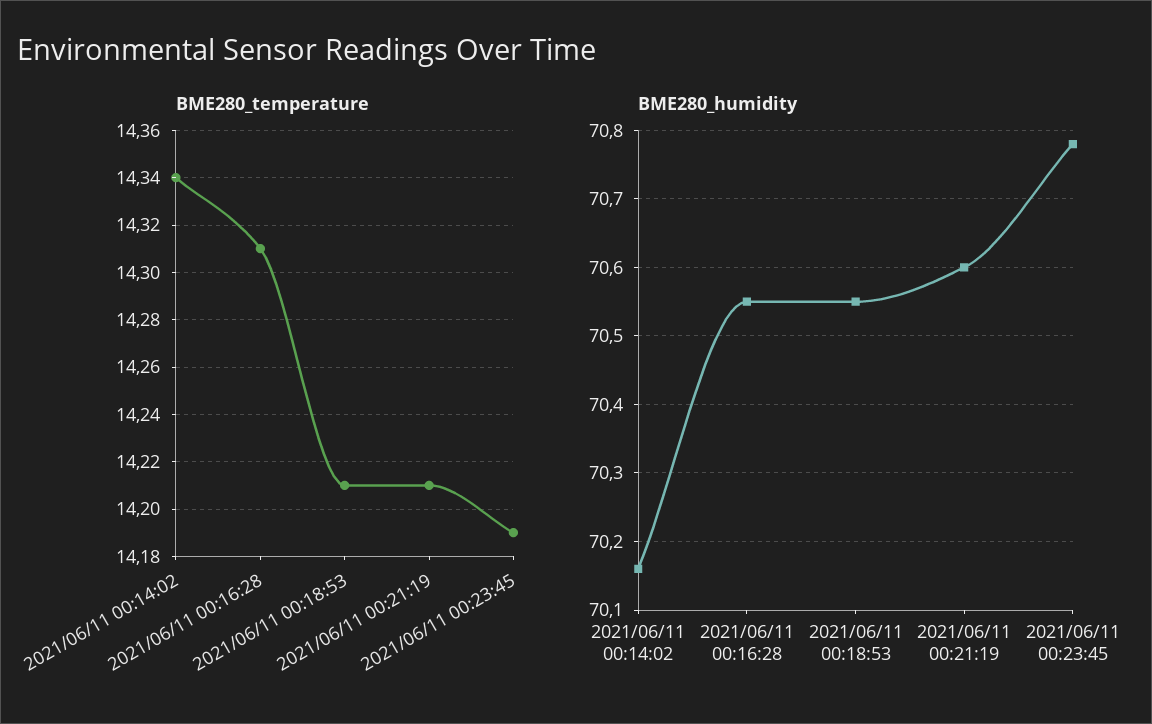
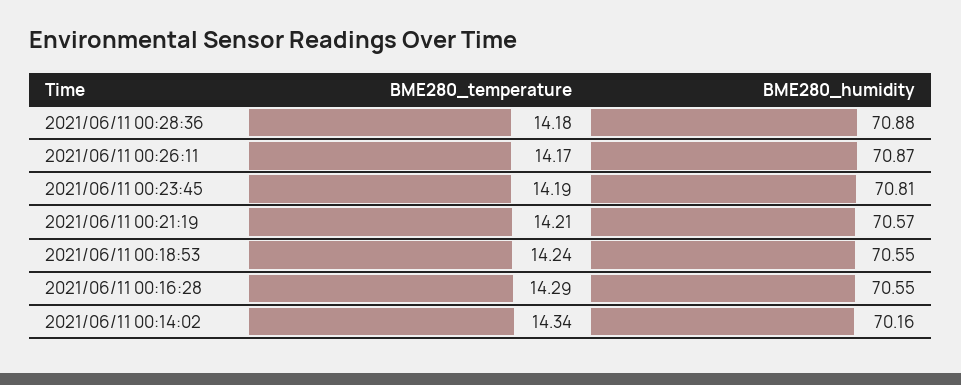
BME280_temperature, 2021/06/11 00:16:28: 14.31 -> 14.29
BME280_temperature, 2021/06/11 00:18:53: 14.21 -> 14.24
BME280_humidity, 2021/06/11 00:21:19: 70.6 -> 70.57
BME280_humidity, 2021/06/11 00:23:45: 70.78 -> 70.81
BME280_temperature, 2021/06/11 00:28:36: none -> 14.18
BME280_humidity, 2021/06/11 00:28:36: none -> 70.88
BME280_temperature, 2021/06/11 00:26:11: none -> 14.17
BME280_humidity, 2021/06/11 00:26:11: none -> 70.87

